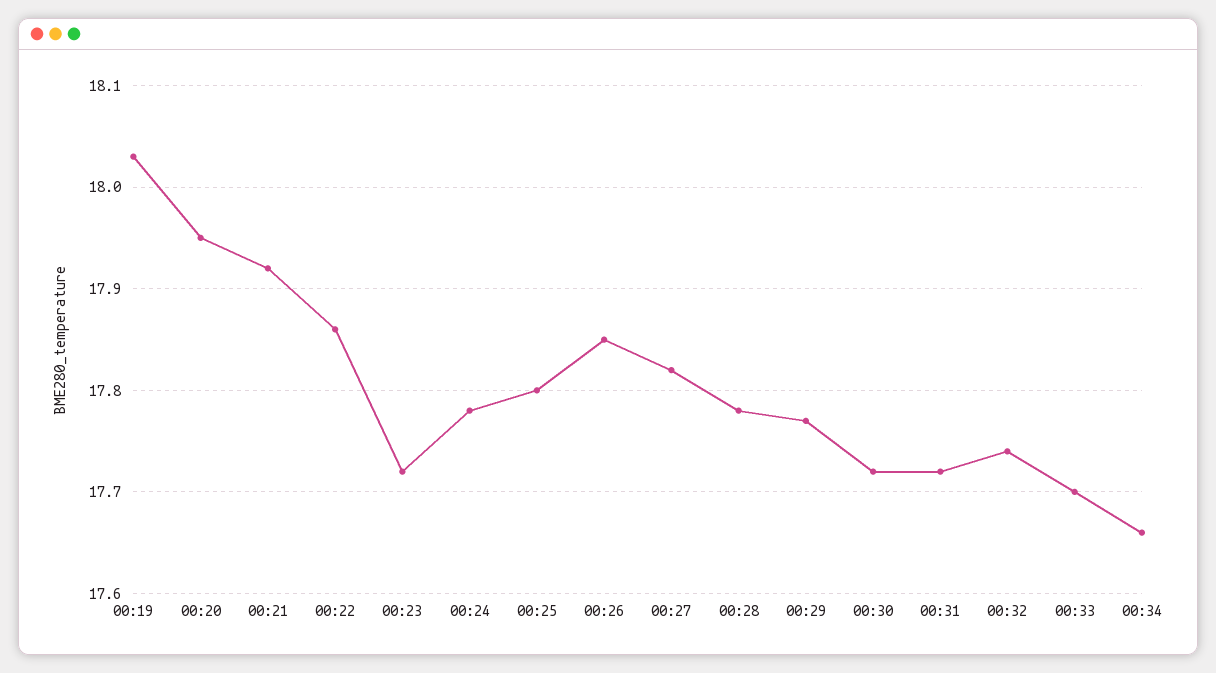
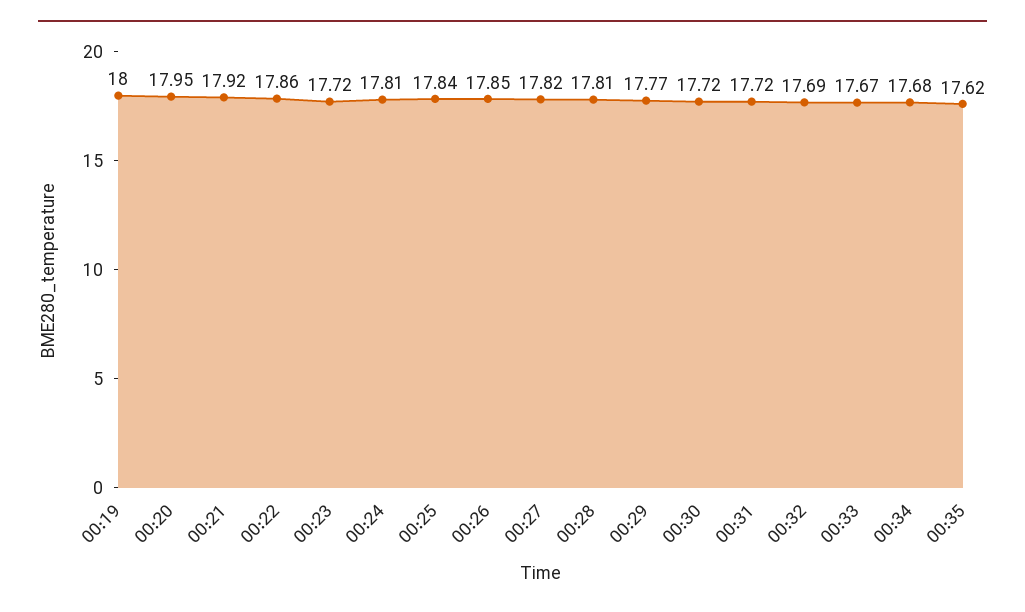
00:19: 18.03 -> 18
00:24: 17.78 -> 17.81
00:25: 17.8 -> 17.84
00:28: 17.78 -> 17.81
00:32: 17.74 -> 17.69
00:33: 17.7 -> 17.67
00:34: 17.66 -> 17.68
00:35: none -> 17.62

